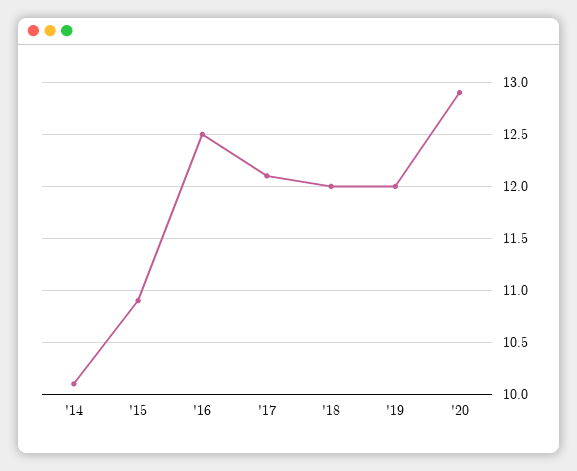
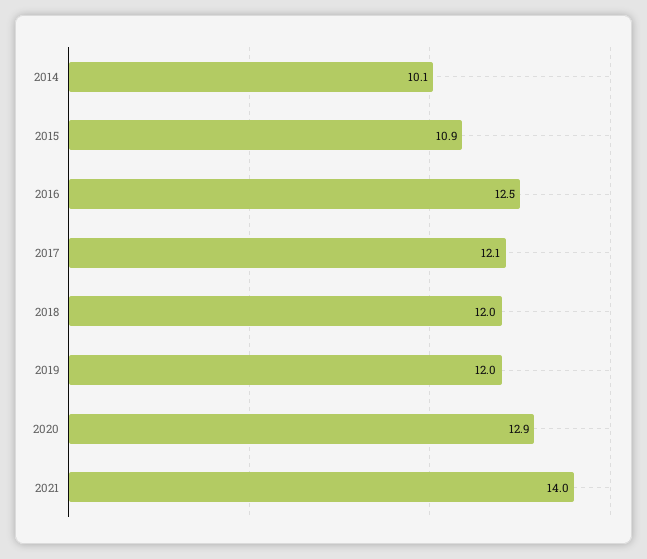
2021: none -> 14

